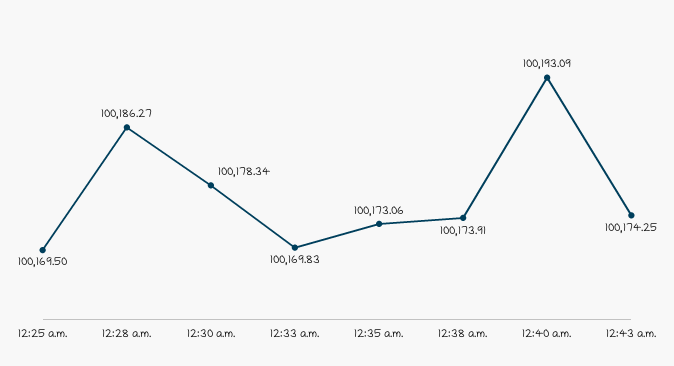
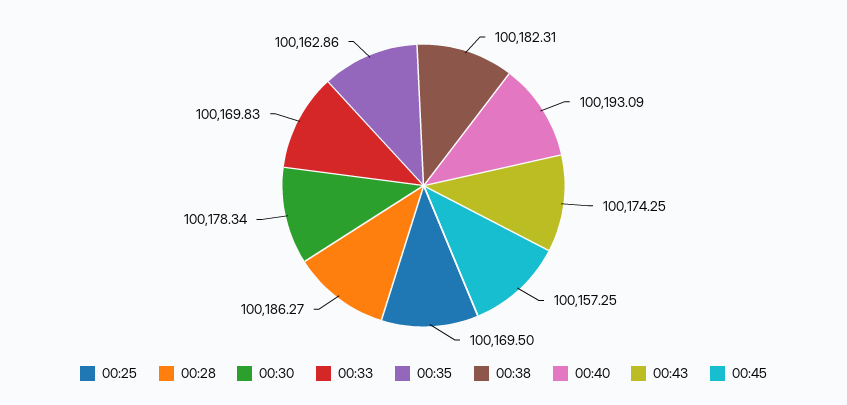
12:35 a.m.: 100173.06 -> 100162.86
12:38 a.m.: 100173.91 -> 100182.31
00:45: none -> 100157.25

